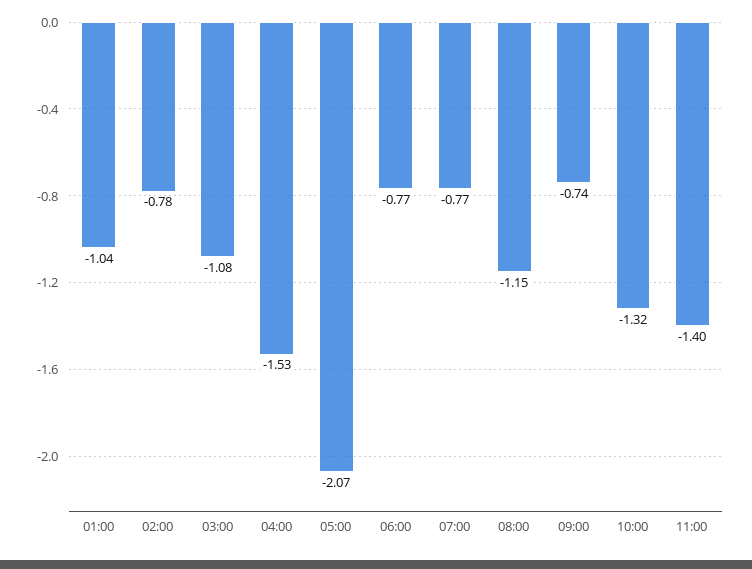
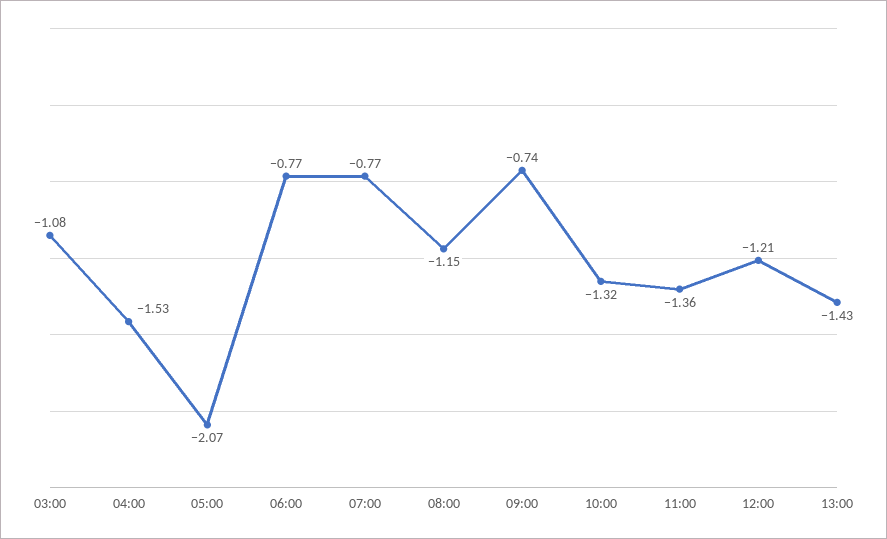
01:00: -1.04 -> none
02:00: -0.78 -> none
11:00: -1.4 -> -1.36
12:00: none -> -1.21
13:00: none -> -1.43

